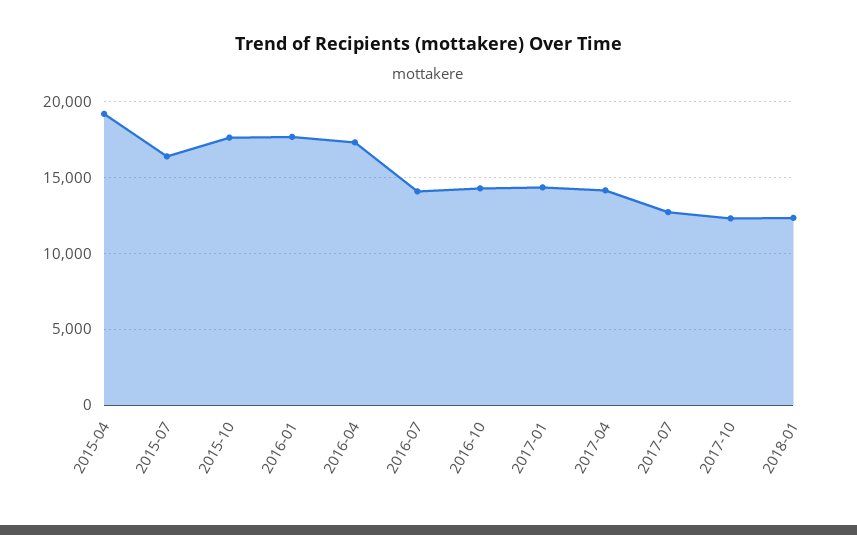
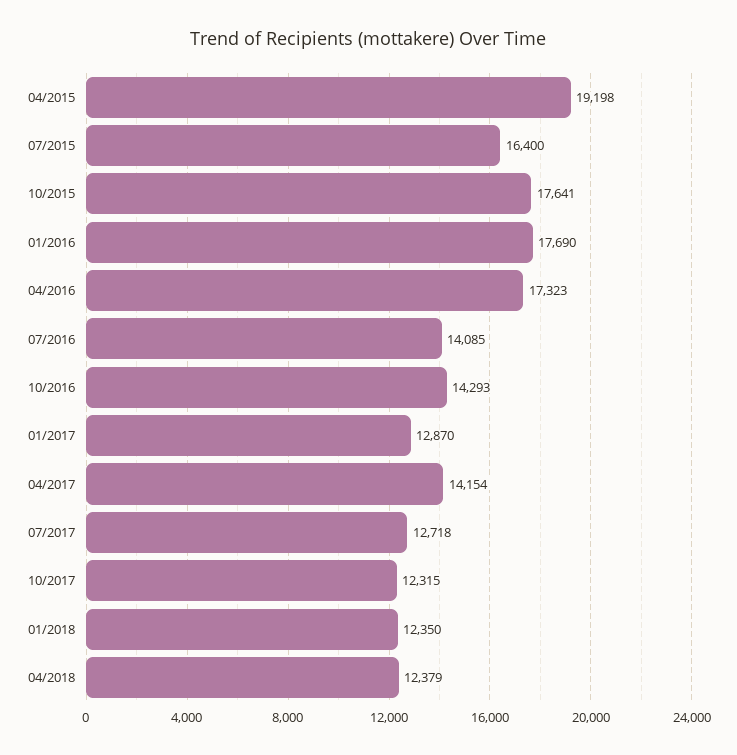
2017-01: 14500 -> 12870
04/2018: none -> 12379

